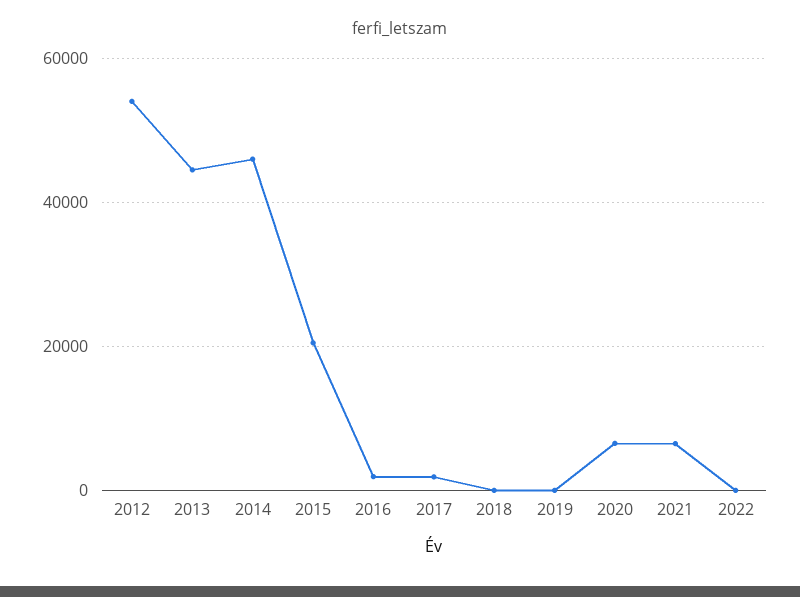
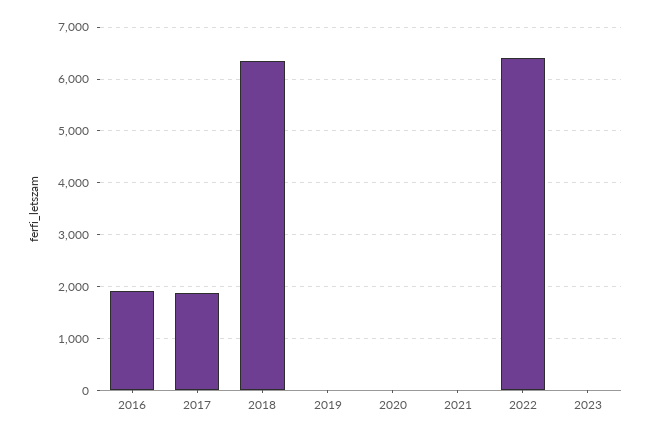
2012: 54000 -> none
2013: 44000 -> none
2014: 46000 -> none
2015: 20000 -> none
2018: 0 -> 6400
2020: 6000 -> 0
2021: 6000 -> 0
2022: 0 -> 6400
2023: none -> 0

